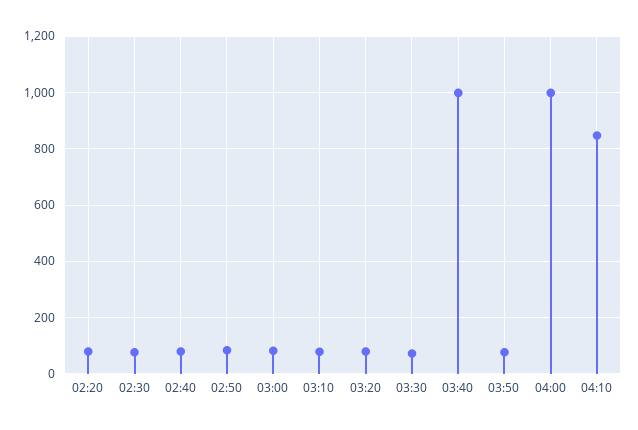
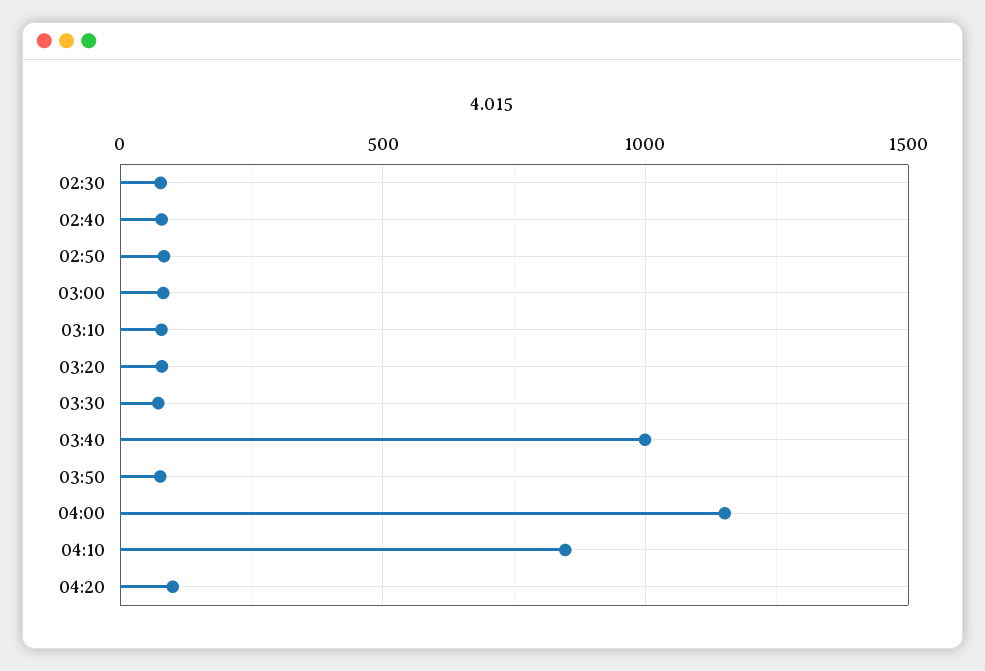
02:20: 75 -> none
04:00: 1000 -> 1150
04:20: none -> 100

